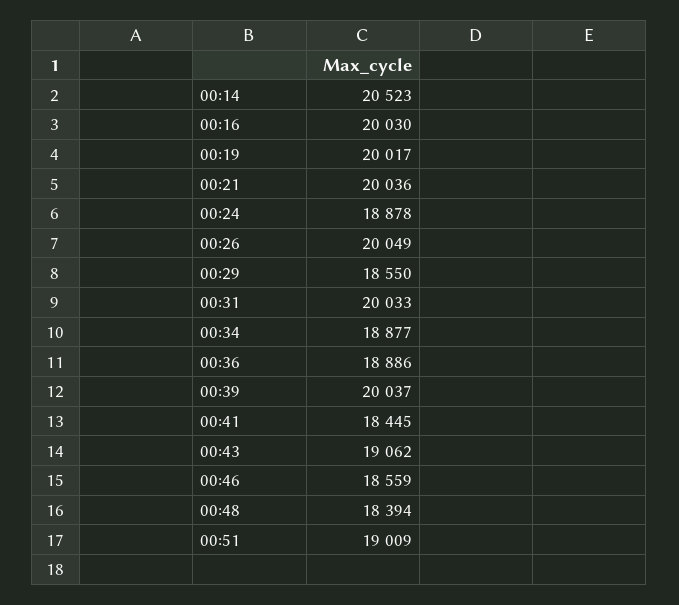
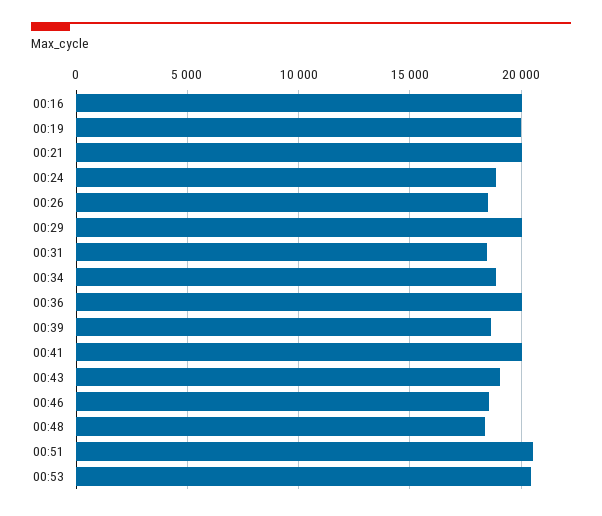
00:14: 20523 -> none
00:26: 20049 -> 18500
00:29: 18550 -> 20000
00:31: 20033 -> 18500
00:36: 18886 -> 20000
00:39: 20037 -> 18500
00:41: 18445 -> 20000
00:51: 19009 -> 20500
00:53: none -> 20500

